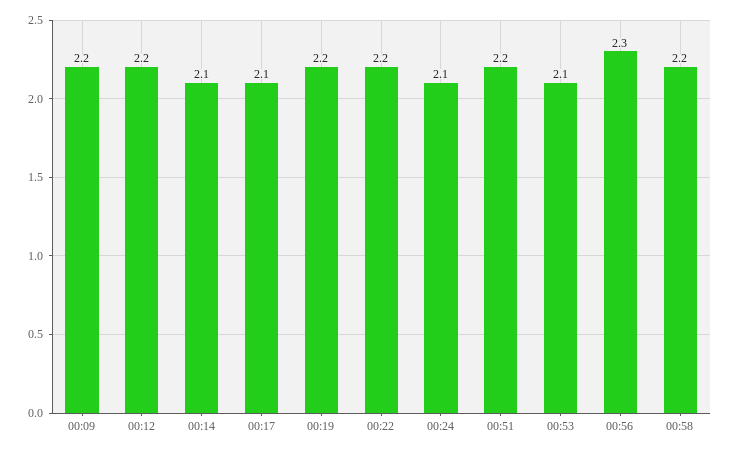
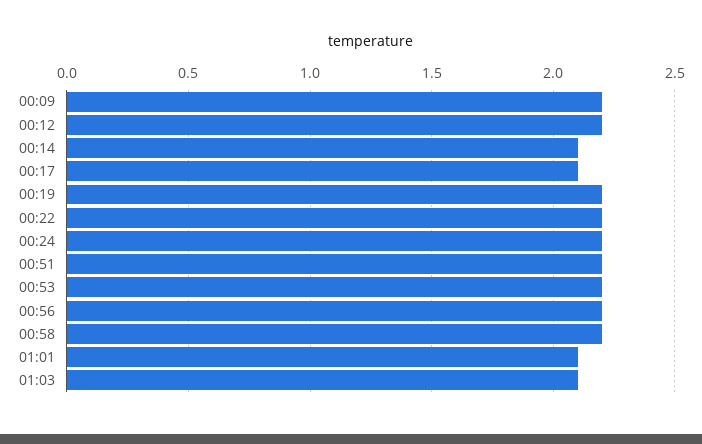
00:24: 2.1 -> 2.2
00:53: 2.1 -> 2.2
00:56: 2.3 -> 2.2
01:01: none -> 2.1
01:03: none -> 2.1

